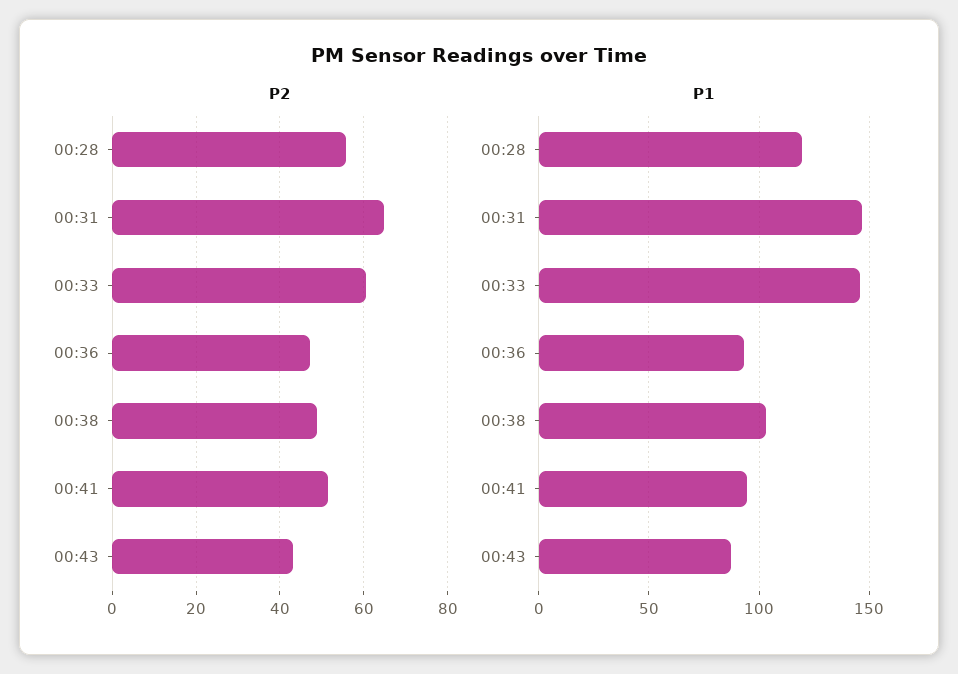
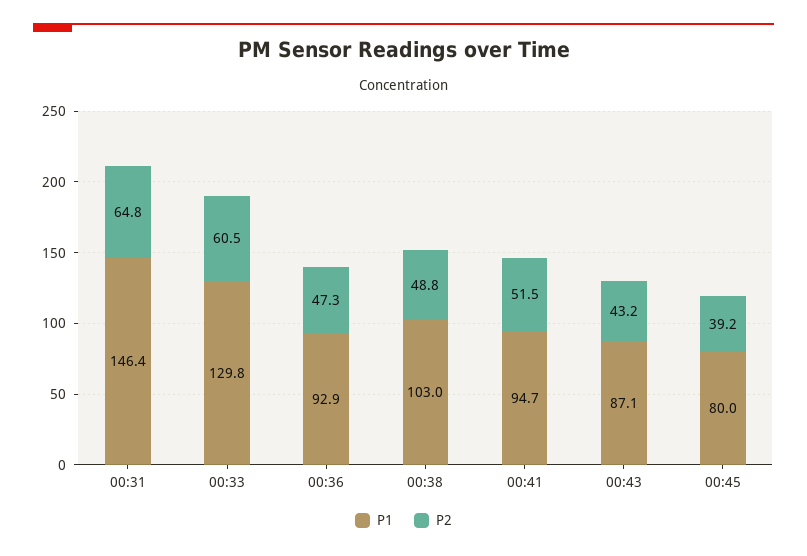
P2, 00:28: 56 -> none
P1, 00:28: 120 -> none
P1, 00:33: 145 -> 129.8
P1, 00:45: none -> 80
P2, 00:45: none -> 39.2

